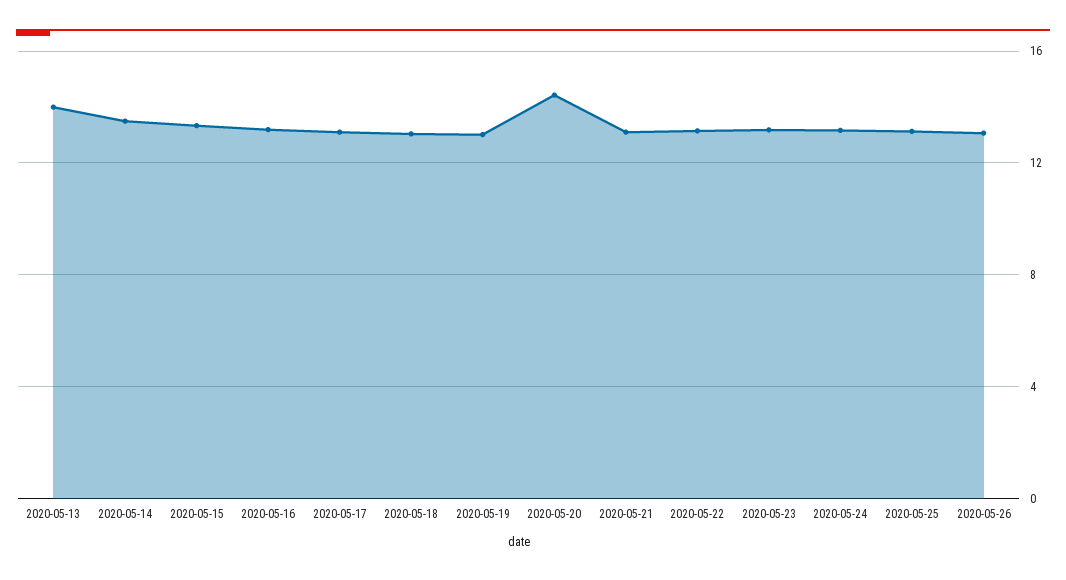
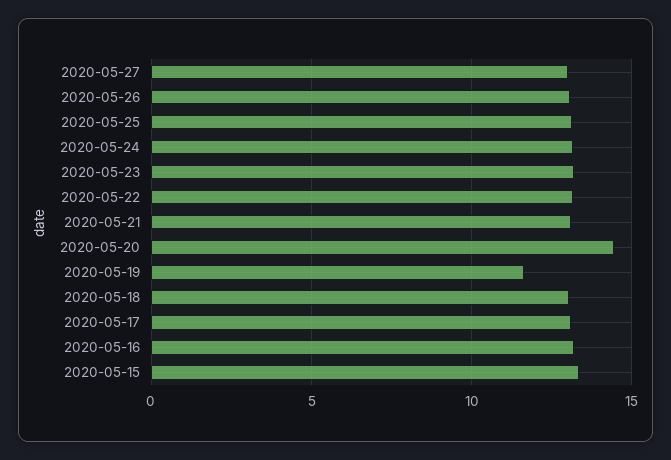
2020-05-13: 14 -> none
2020-05-14: 13.5 -> none
2020-05-19: 13 -> 11.5
2020-05-27: none -> 13

